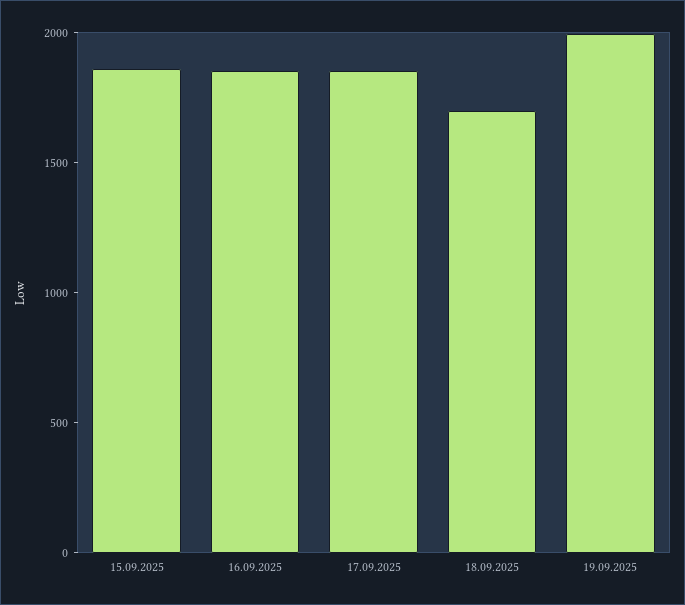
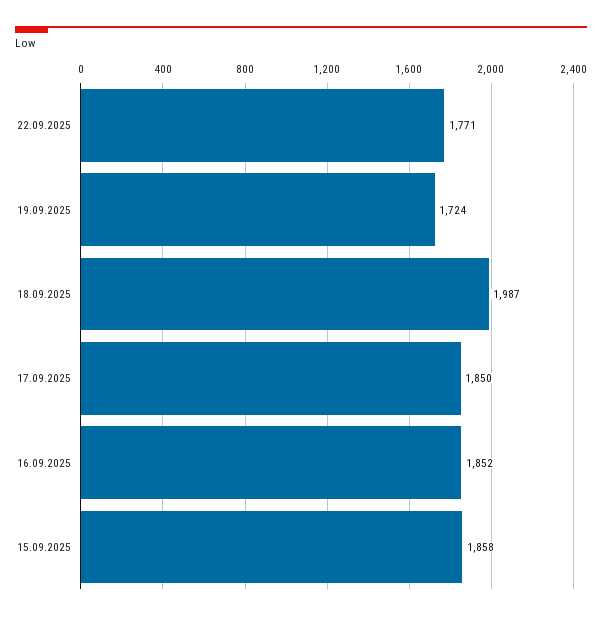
18.09.2025: 1700 -> 1987
19.09.2025: 2000 -> 1724
22.09.2025: none -> 1771

